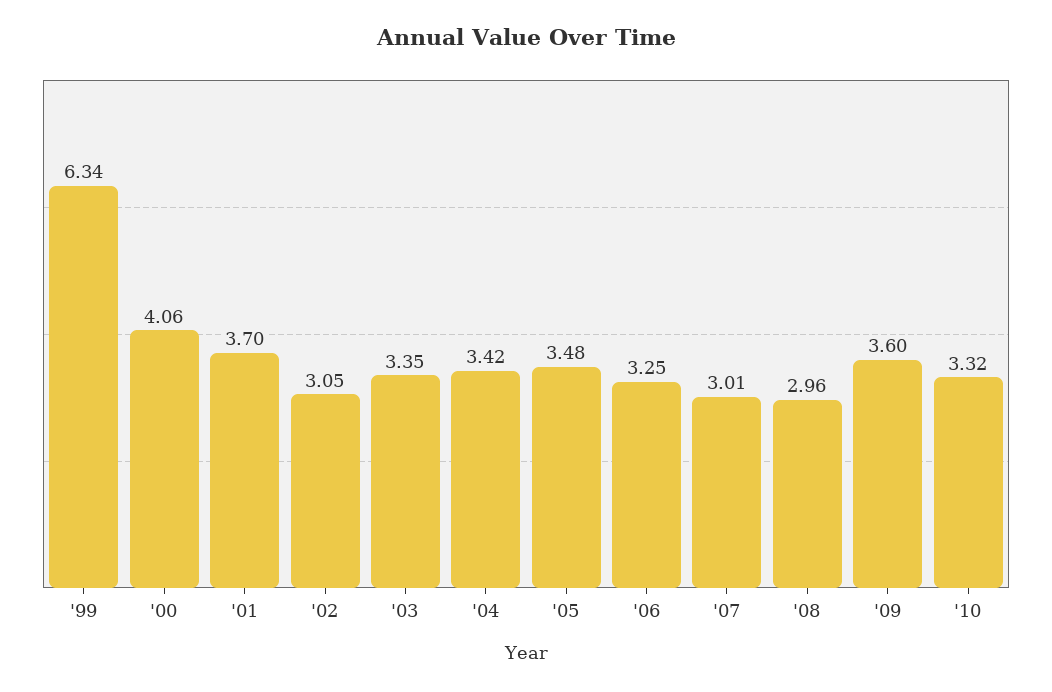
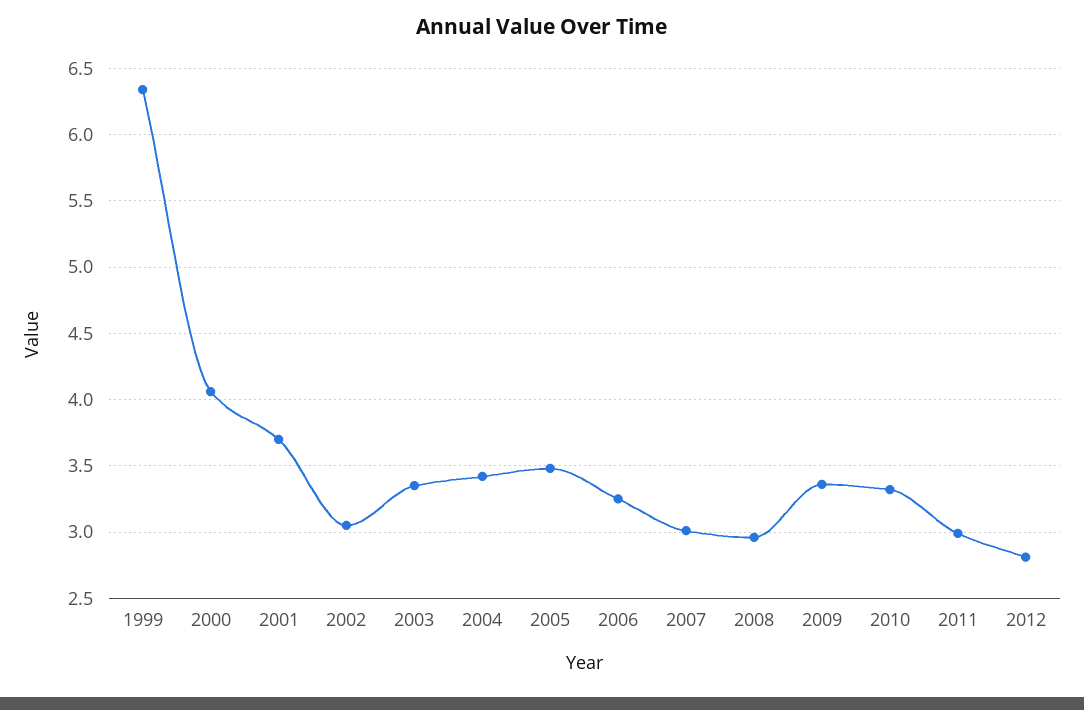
'09: 3.6 -> 3.35
2011: none -> 3
2012: none -> 2.8

